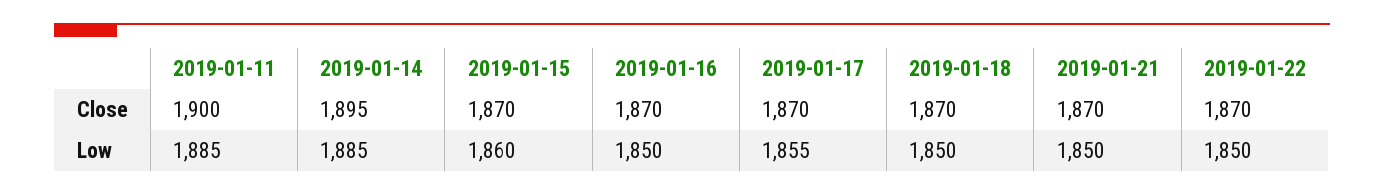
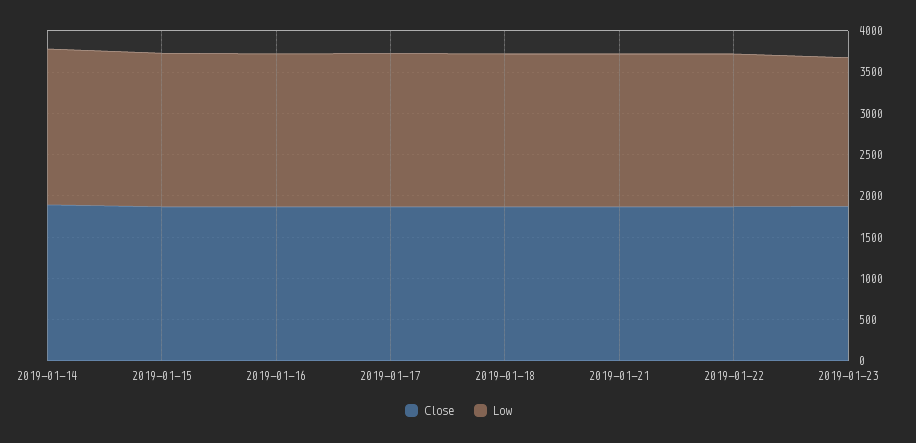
Close, 2019-01-11: 1900 -> none
Low, 2019-01-11: 1885 -> none
Close, 2019-01-23: none -> 1900
Low, 2019-01-23: none -> 1800

